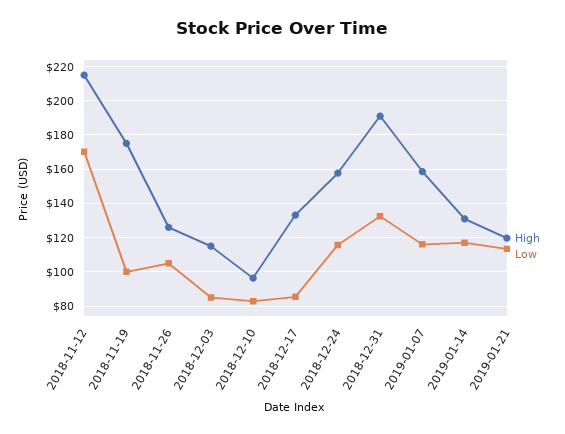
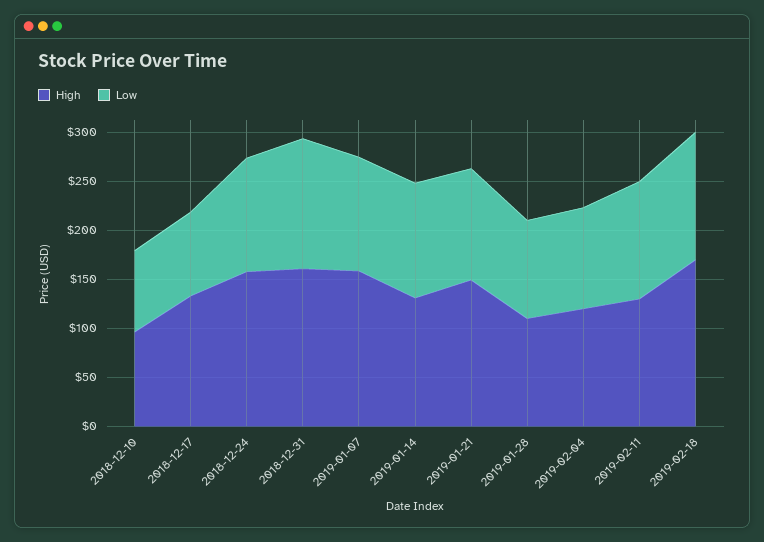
High, 2018-11-12: 215 -> none
Low, 2018-11-12: 170 -> none
High, 2018-11-19: 175 -> none
Low, 2018-11-19: 100 -> none
High, 2018-11-26: 125 -> none
Low, 2018-11-26: 105 -> none
High, 2018-12-03: 115 -> none
Low, 2018-12-03: 85 -> none
High, 2018-12-31: 190 -> 160
High, 2019-01-21: 120 -> 150
High, 2019-01-28: none -> 110
Low, 2019-01-28: none -> 100
High, 2019-02-04: none -> 120
Low, 2019-02-04: none -> 100
High, 2019-02-11: none -> 130
Low, 2019-02-11: none -> 120
High, 2019-02-18: none -> 170
Low, 2019-02-18: none -> 130

